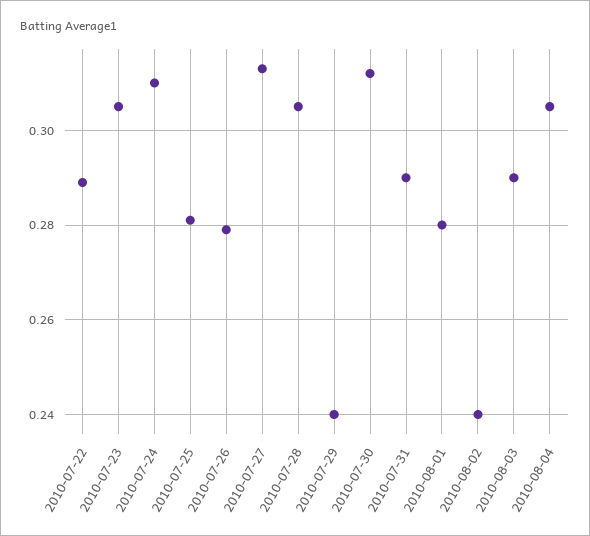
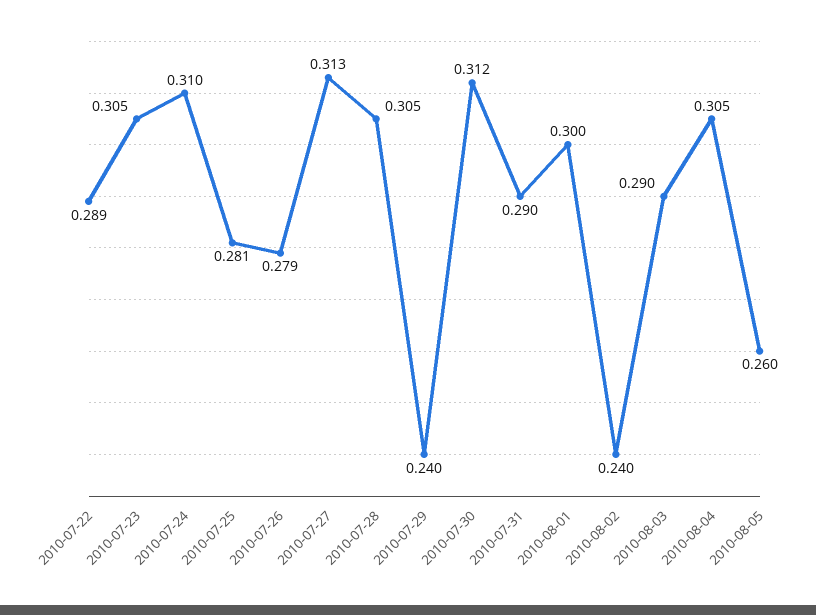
2010-08-01: 0.28 -> 0.3
2010-08-05: none -> 0.26

